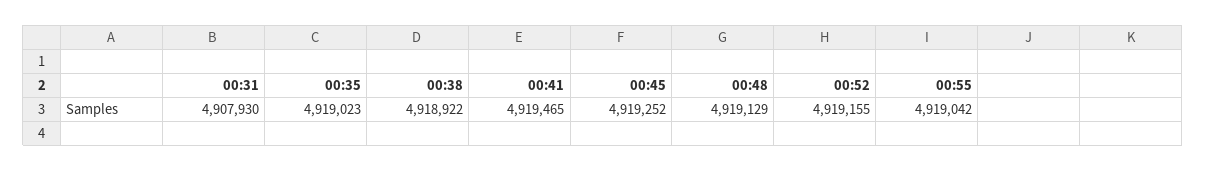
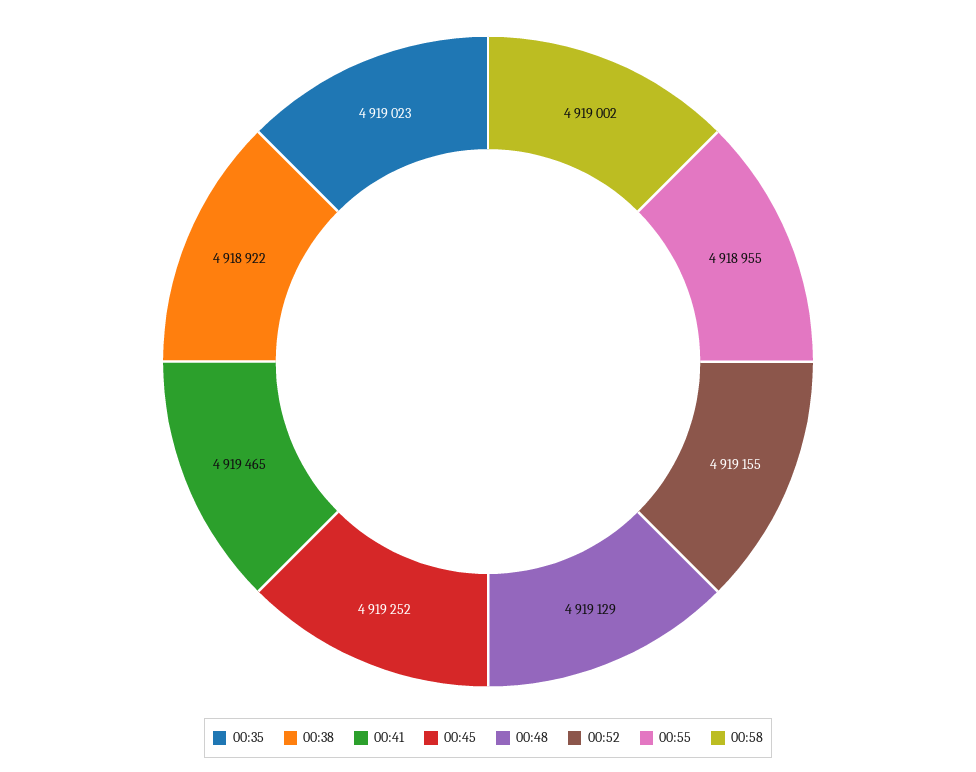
00:31: 4907930 -> none
00:55: 4919042 -> 4918955
00:58: none -> 4919002

